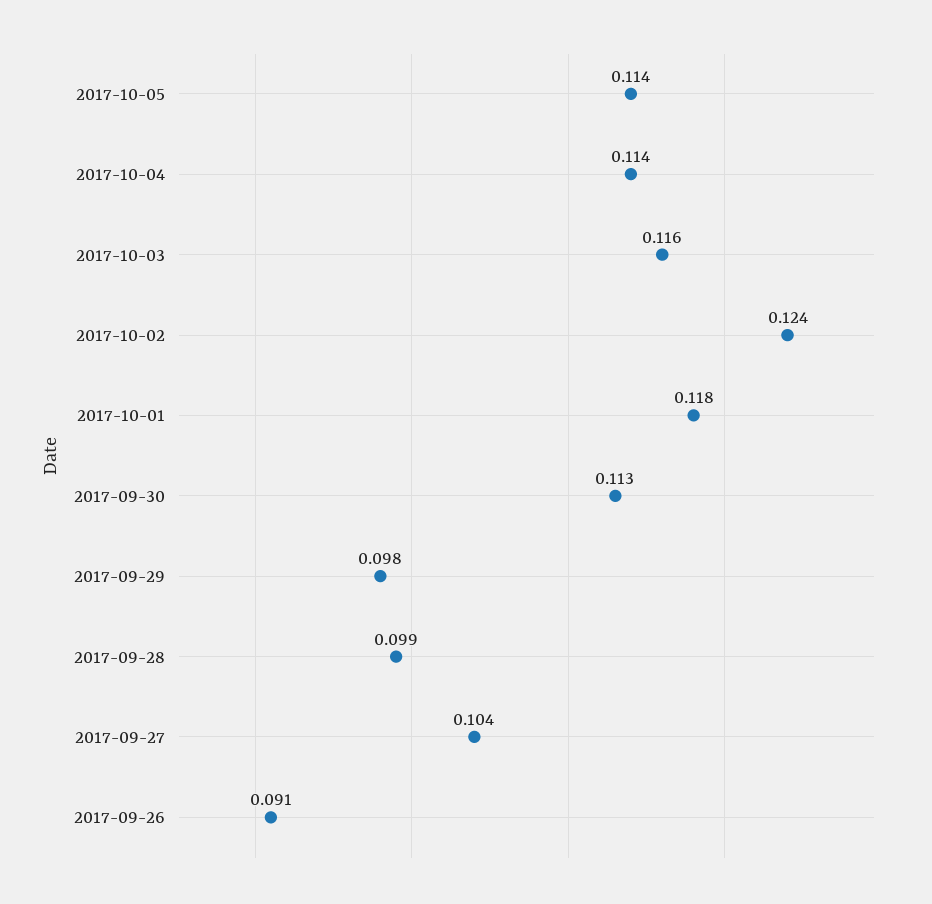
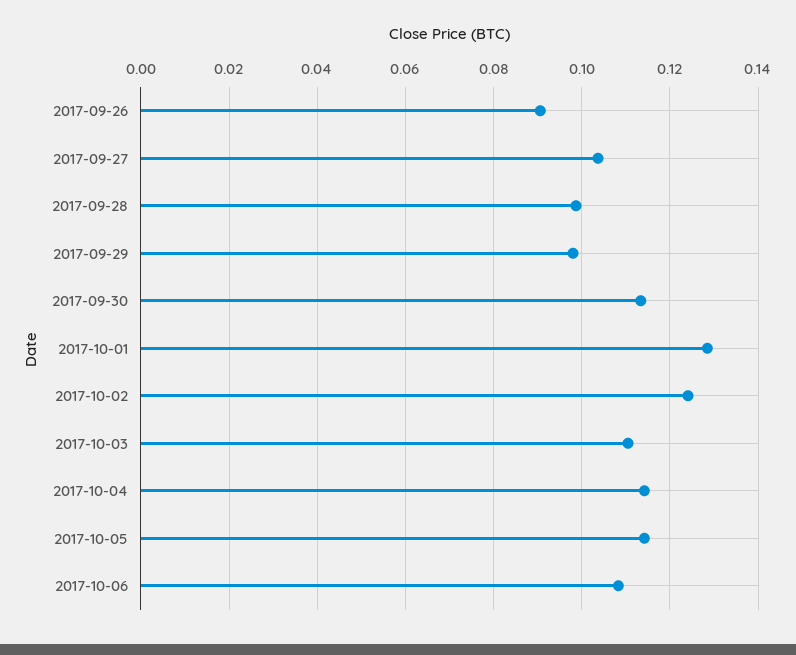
2017-10-03: 0.116 -> 0.11
2017-10-01: 0.118 -> 0.128
2017-10-06: none -> 0.108

